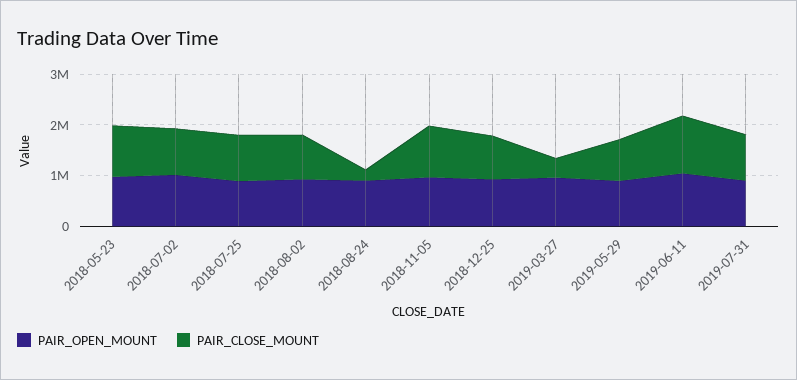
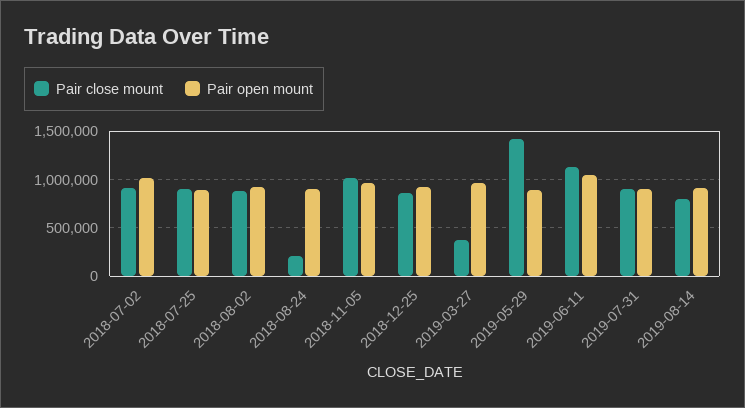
PAIR_OPEN_MOUNT, 2018-05-23: 1000000 -> none
PAIR_CLOSE_MOUNT, 2018-05-23: 1000000 -> none
PAIR_CLOSE_MOUNT, 2019-05-29: 800000 -> 1400000
PAIR_CLOSE_MOUNT, 2019-08-14: none -> 800000
PAIR_OPEN_MOUNT, 2019-08-14: none -> 900000

